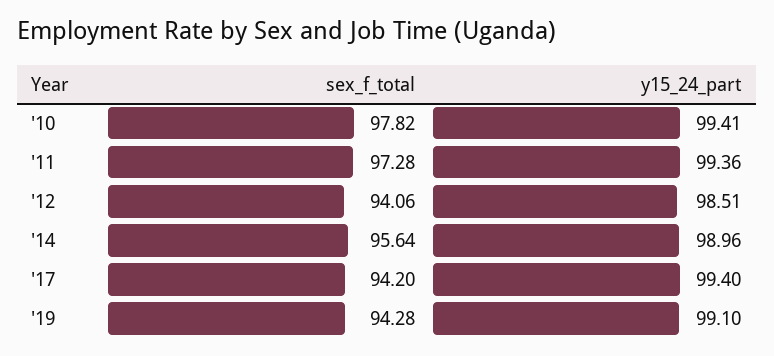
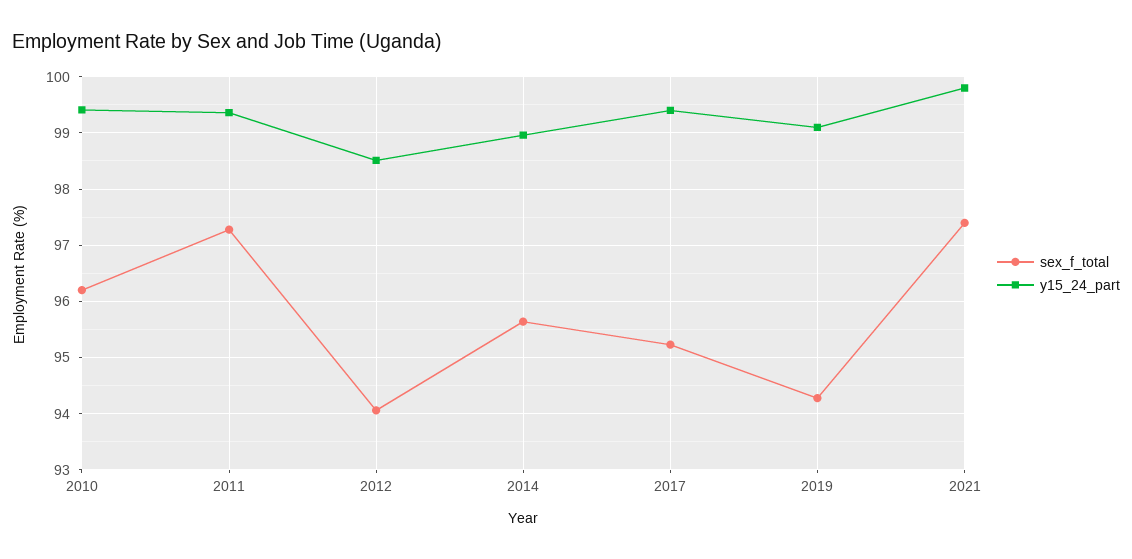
sex_f_total, '10: 97.82 -> 96.2
sex_f_total, '17: 94.2 -> 95.2
sex_f_total, 2021: none -> 97.4
y15_24_part, 2021: none -> 99.8

